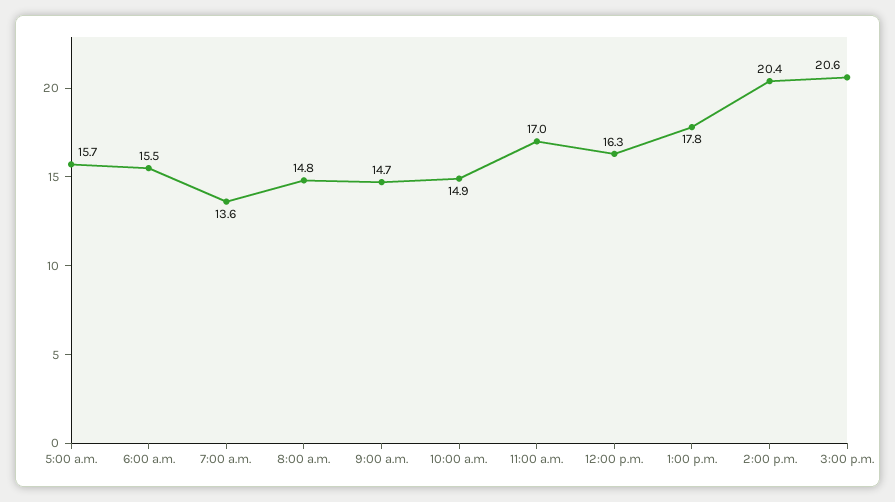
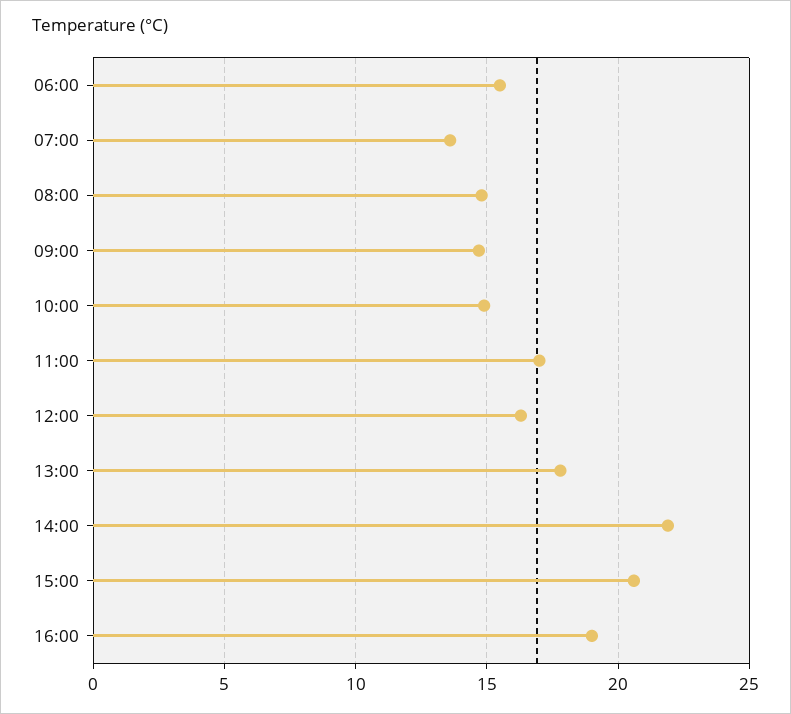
5:00 a.m.: 15.7 -> none
2:00 p.m.: 20.4 -> 22
16:00: none -> 19

